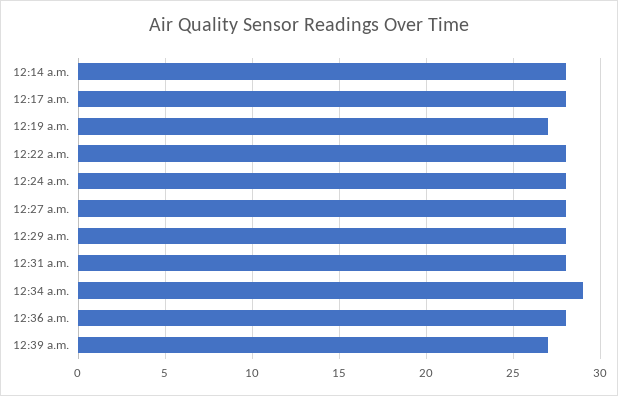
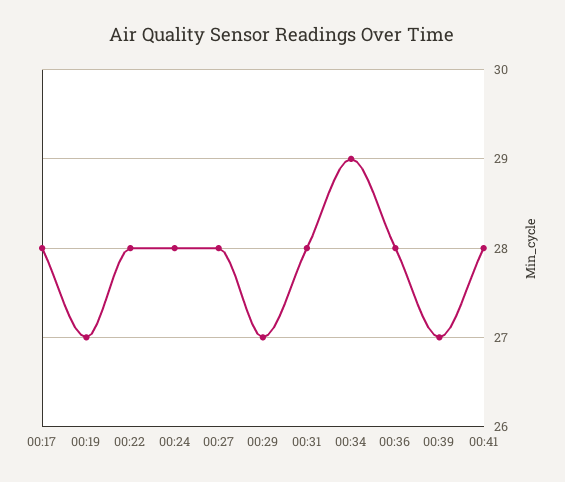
12:14 a.m.: 28 -> none
12:29 a.m.: 28 -> 27
00:41: none -> 28

